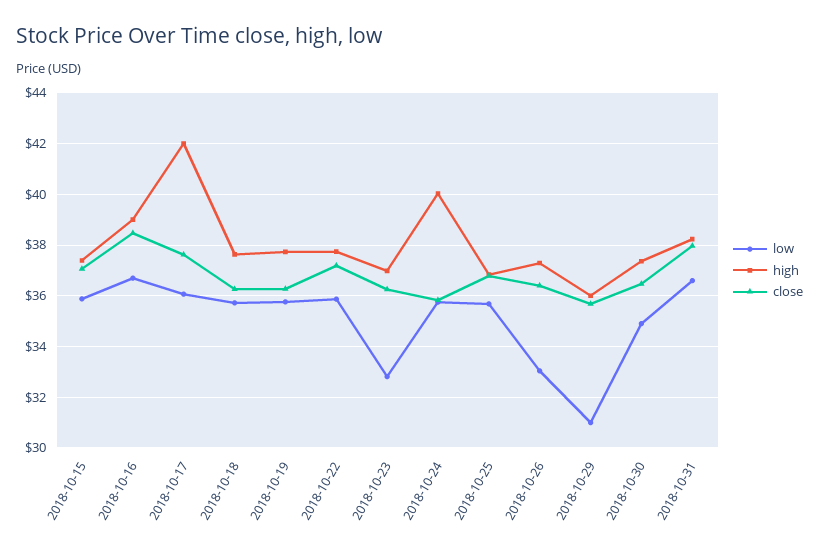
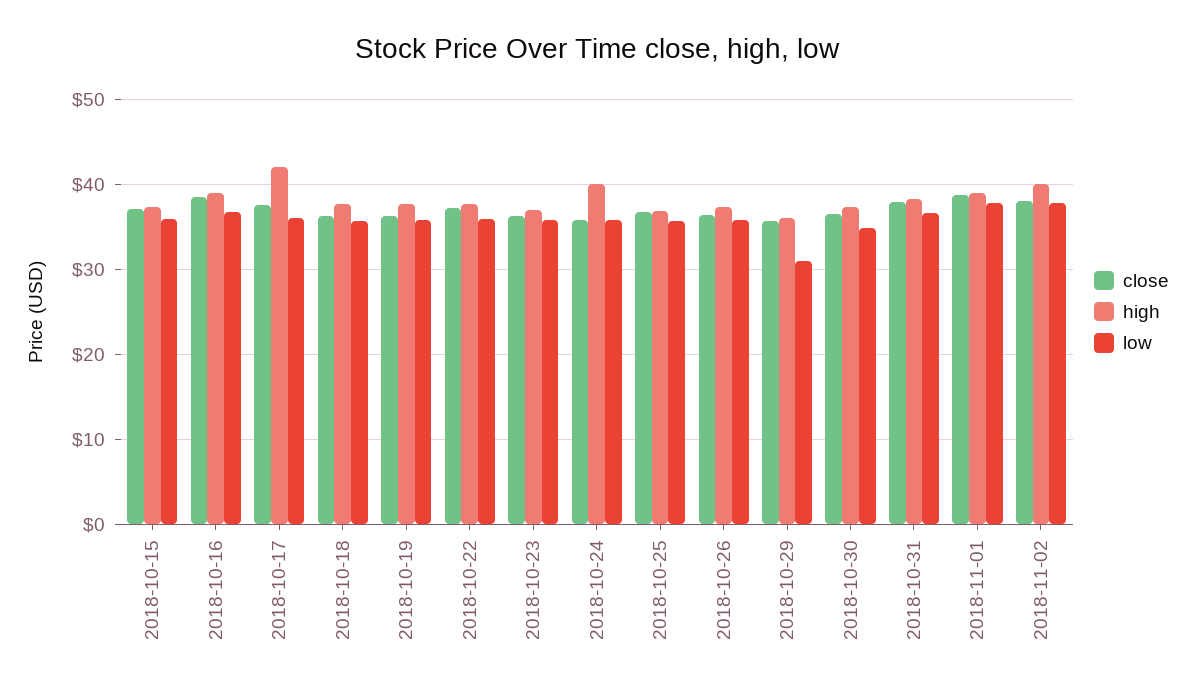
low, 2018-10-23: 32.75 -> 36
low, 2018-10-26: 33 -> 36
close, 2018-11-01: none -> 39
high, 2018-11-01: none -> 39
low, 2018-11-01: none -> 38
close, 2018-11-02: none -> 38
high, 2018-11-02: none -> 40
low, 2018-11-02: none -> 38

